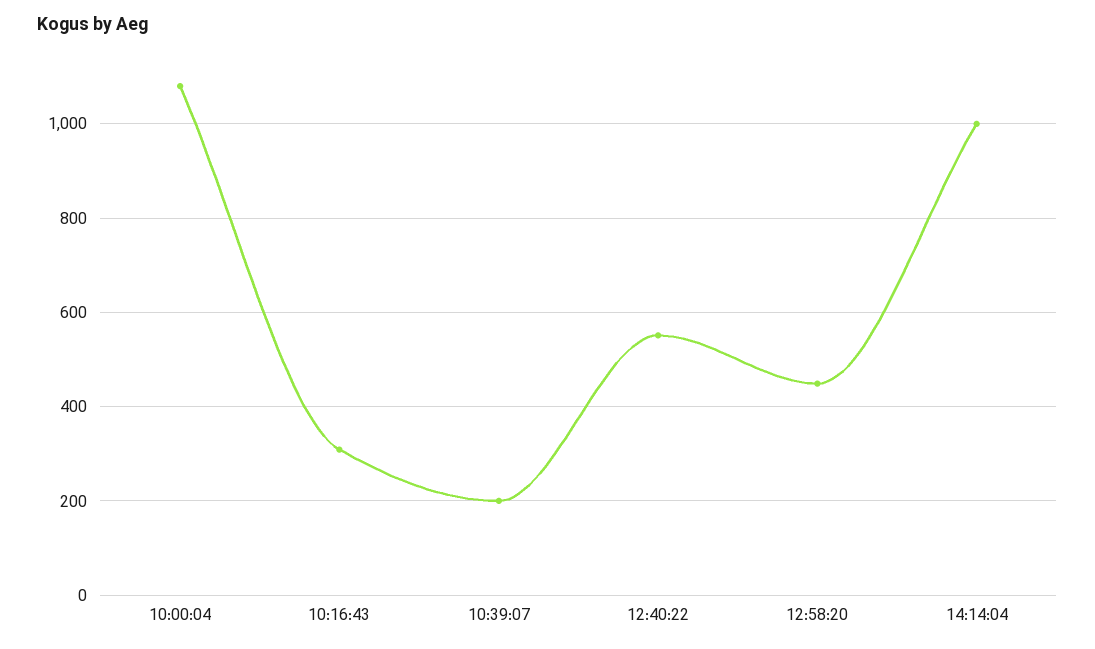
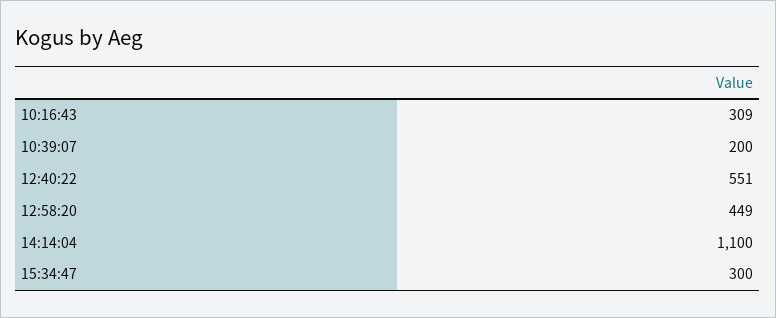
10:00:04: 1080 -> none
14:14:04: 1000 -> 1100
15:34:47: none -> 300

